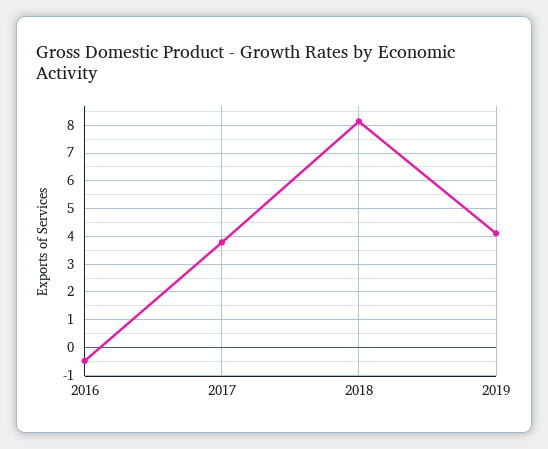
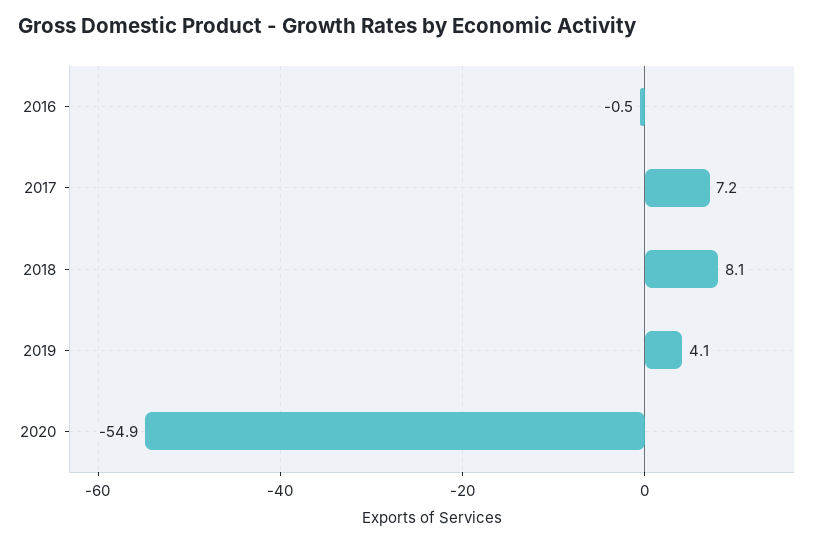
2017: 3.75 -> 7.2
2020: none -> -54.9

